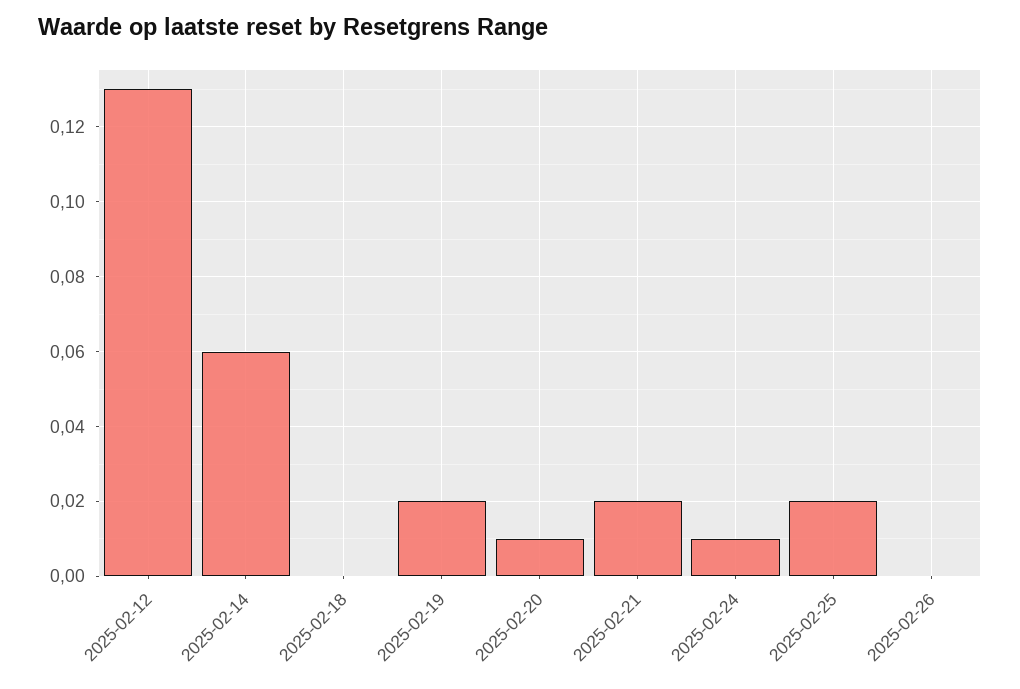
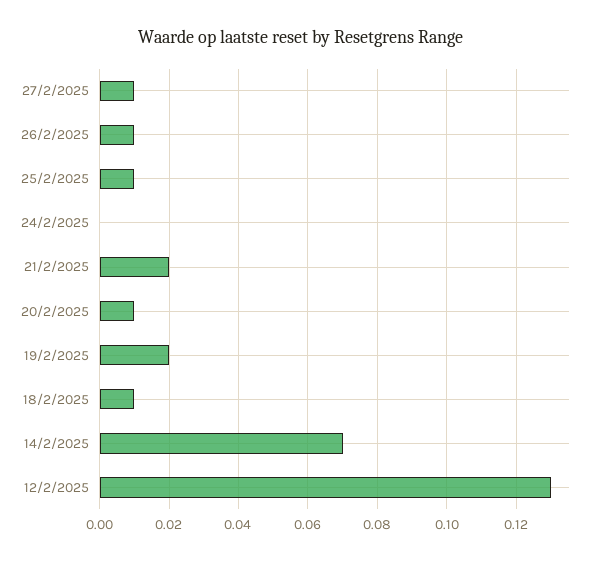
2025-02-14: 0.06 -> 0.07
2025-02-18: 0 -> 0.01
2025-02-24: 0.01 -> 0
2025-02-25: 0.02 -> 0.01
2025-02-26: 0 -> 0.01
27/2/2025: none -> 0.01

